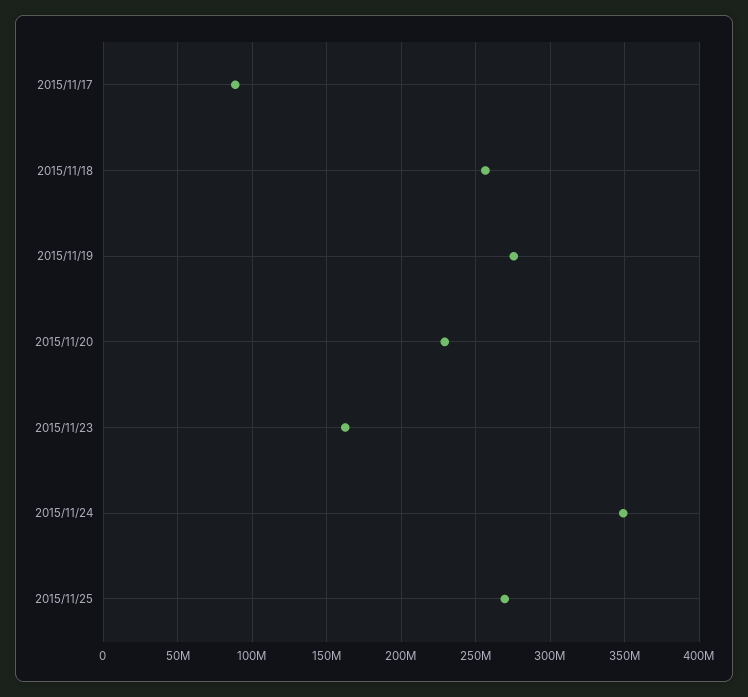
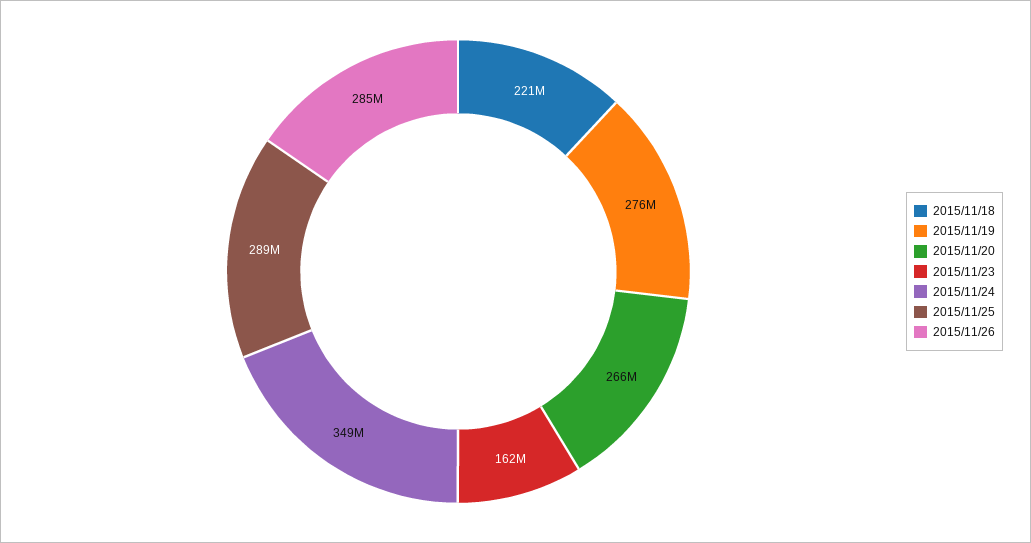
2015/11/17: 90000000 -> none
2015/11/18: 255000000 -> 221000000
2015/11/20: 230000000 -> 266000000
2015/11/25: 270000000 -> 289000000
2015/11/26: none -> 285000000

